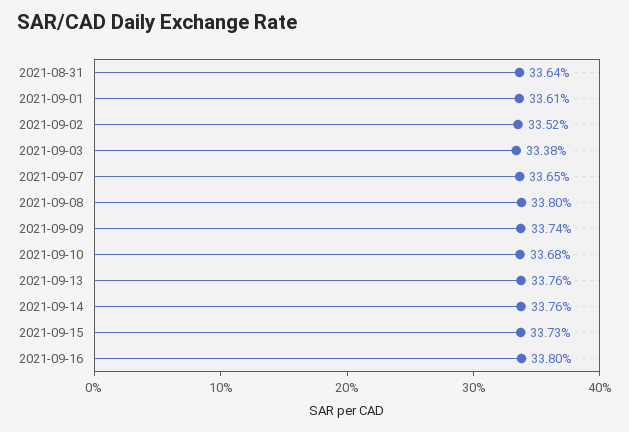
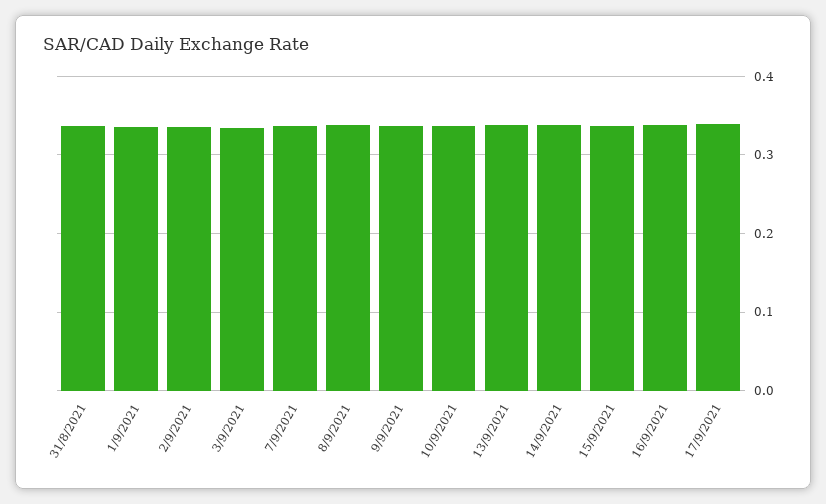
17/9/2021: none -> 0.34

